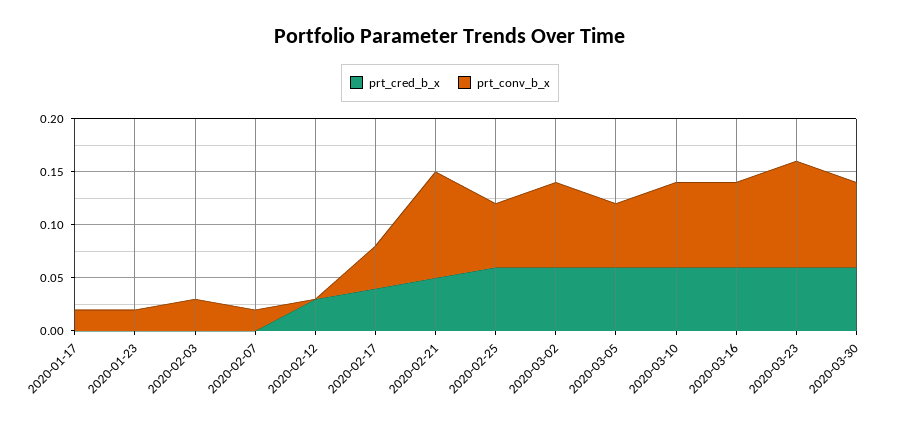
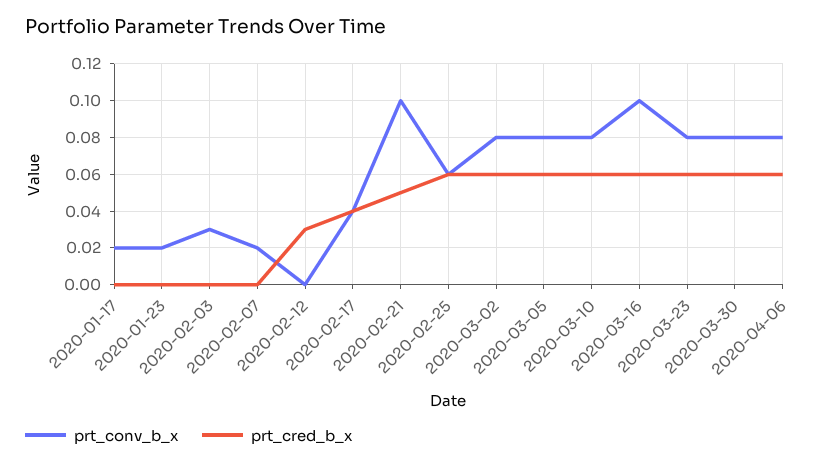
prt_conv_b_x, 2020-03-05: 0.06 -> 0.08
prt_conv_b_x, 2020-03-16: 0.08 -> 0.1
prt_conv_b_x, 2020-03-23: 0.1 -> 0.08
prt_conv_b_x, 2020-04-06: none -> 0.08
prt_cred_b_x, 2020-04-06: none -> 0.06

